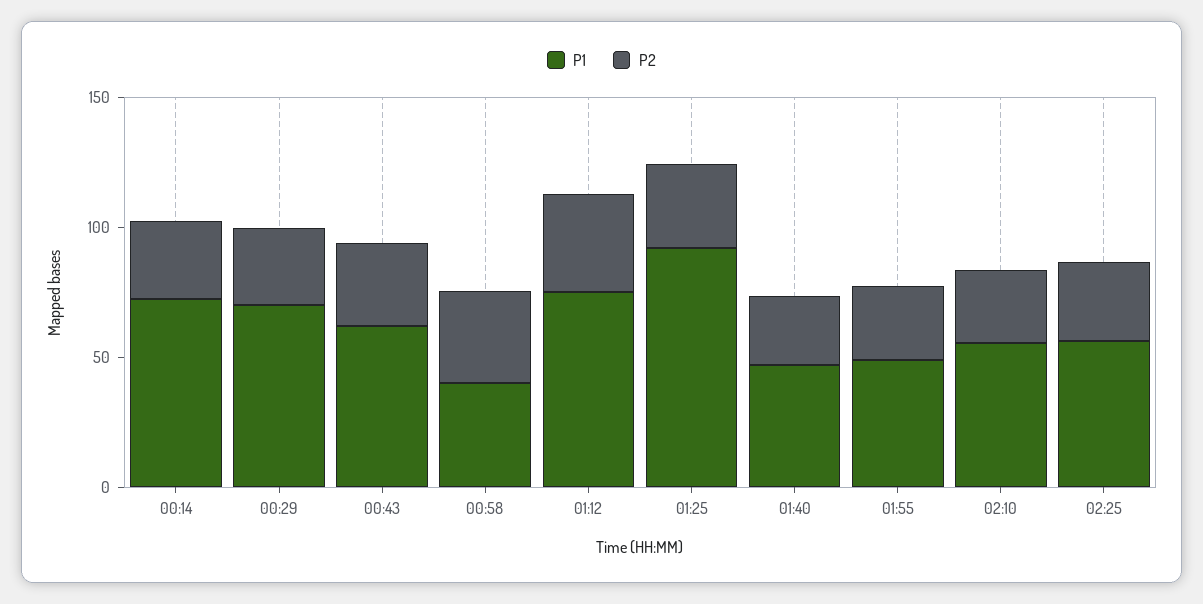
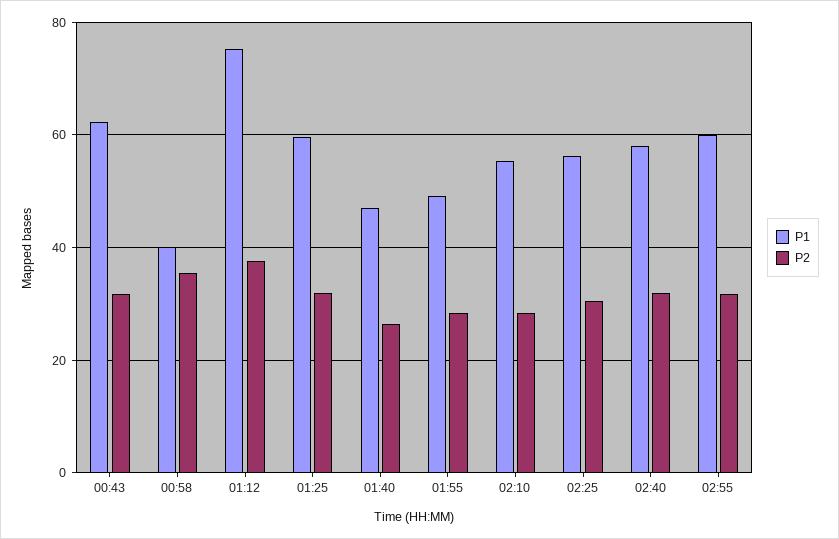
P1, 00:14: 70 -> none
P2, 00:14: 30 -> none
P1, 00:29: 70 -> none
P2, 00:29: 30 -> none
P1, 01:25: 90 -> 60
P1, 02:40: none -> 58
P2, 02:40: none -> 32
P1, 02:55: none -> 60
P2, 02:55: none -> 32

